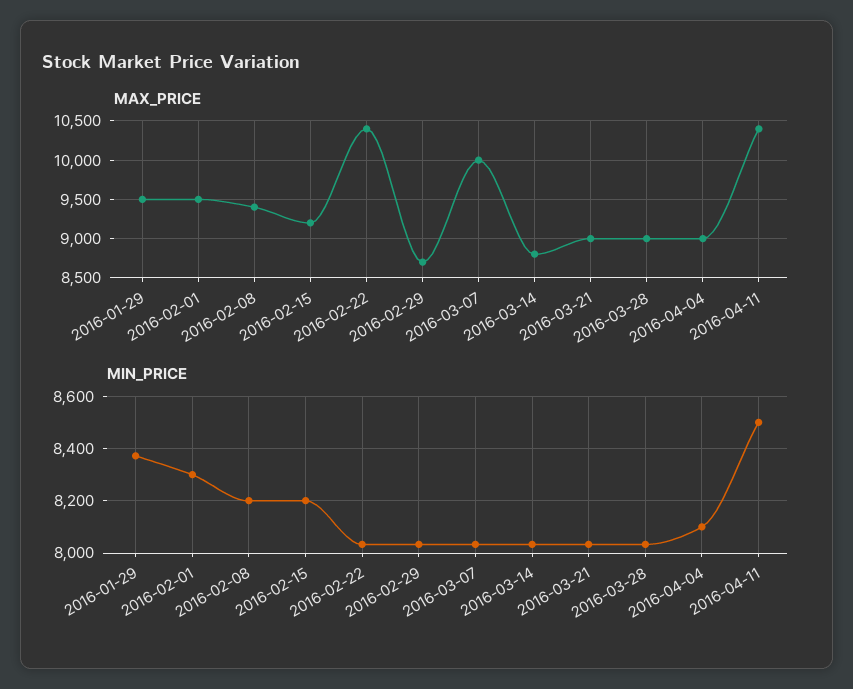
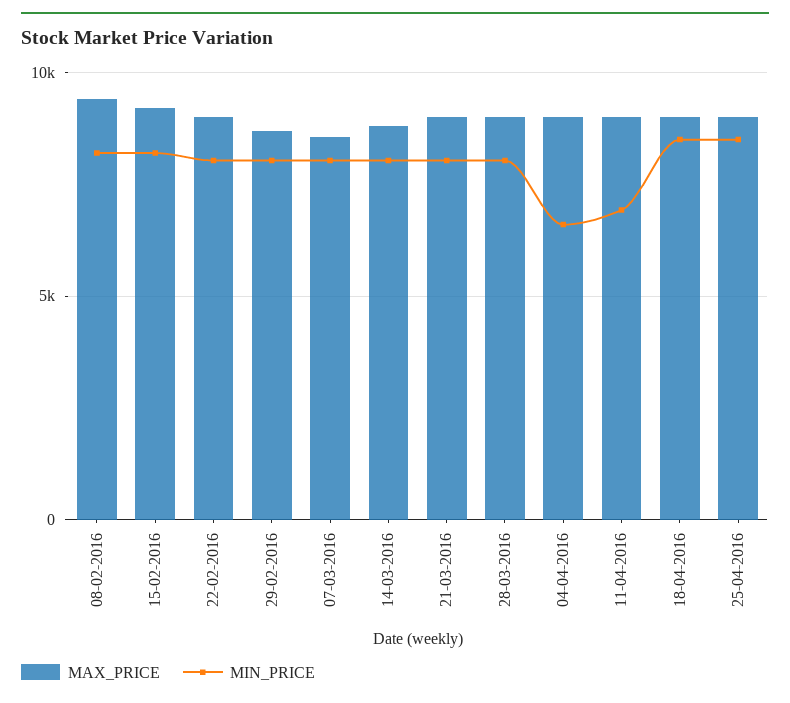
MAX_PRICE, 2016-01-29: 9500 -> none
MAX_PRICE, 2016-02-01: 9500 -> none
MAX_PRICE, 2016-02-22: 10400 -> 9000
MAX_PRICE, 2016-03-07: 10000 -> 8500
MAX_PRICE, 2016-04-11: 10400 -> 9000
MIN_PRICE, 2016-01-29: 8375 -> none
MIN_PRICE, 2016-02-01: 8300 -> none
MIN_PRICE, 2016-04-04: 8100 -> 6500
MIN_PRICE, 2016-04-11: 8500 -> 7000
MAX_PRICE, 18-04-2016: none -> 9000
MIN_PRICE, 18-04-2016: none -> 8500
MAX_PRICE, 25-04-2016: none -> 9000
MIN_PRICE, 25-04-2016: none -> 8500

